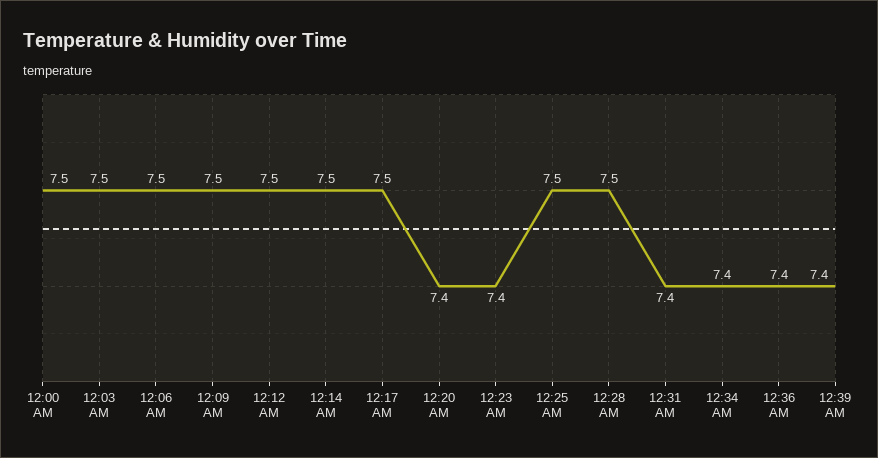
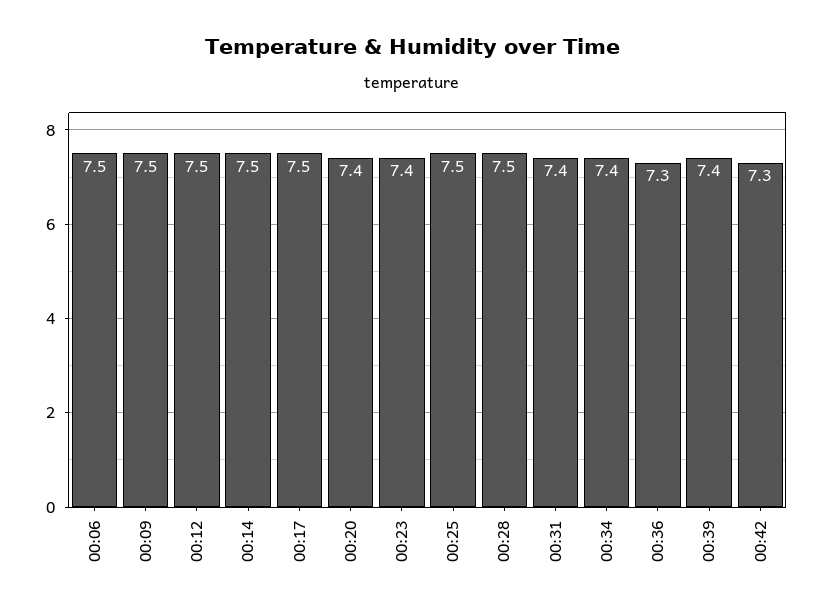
12:00 AM: 7.5 -> none
12:03 AM: 7.5 -> none
12:36 AM: 7.4 -> 7.3
00:42: none -> 7.3

